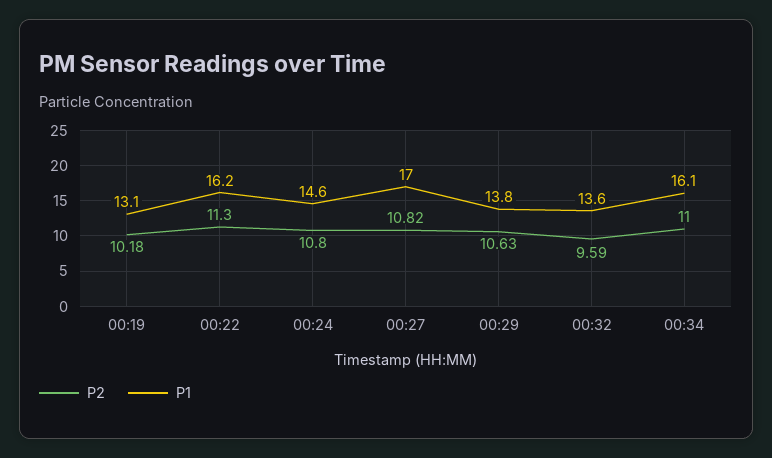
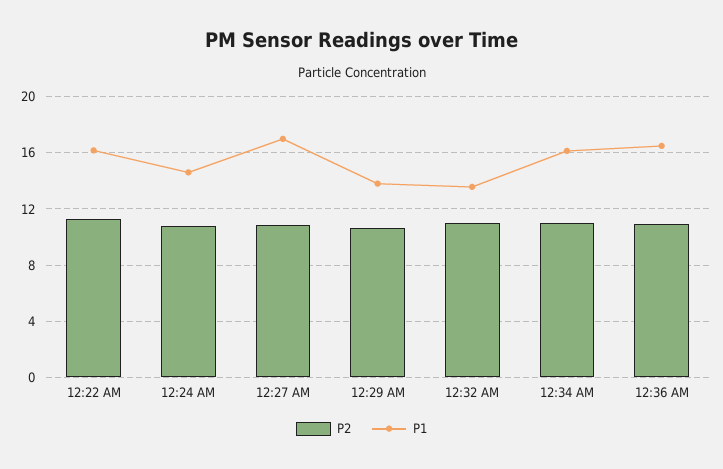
P2, 00:19: 10.18 -> none
P1, 00:19: 13.1 -> none
P2, 00:32: 9.59 -> 11
P2, 12:36 AM: none -> 11
P1, 12:36 AM: none -> 16.5

